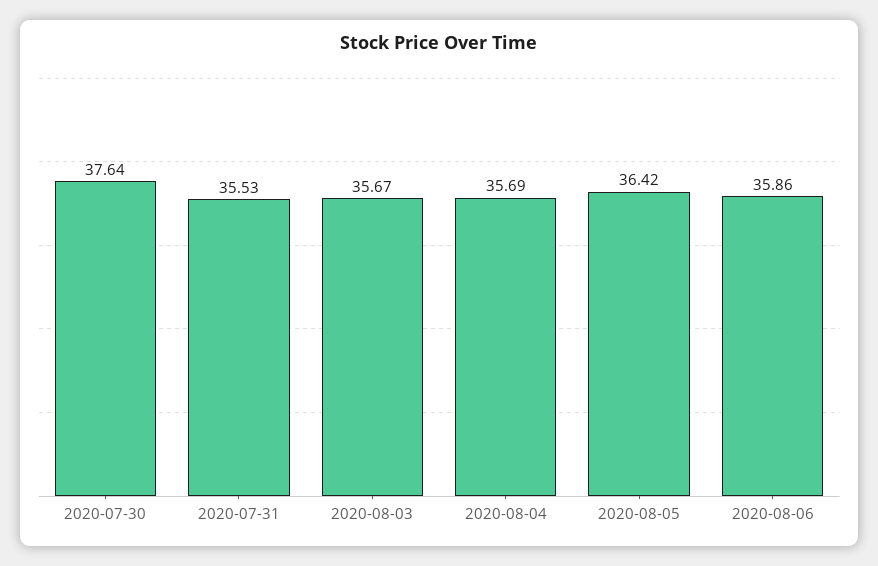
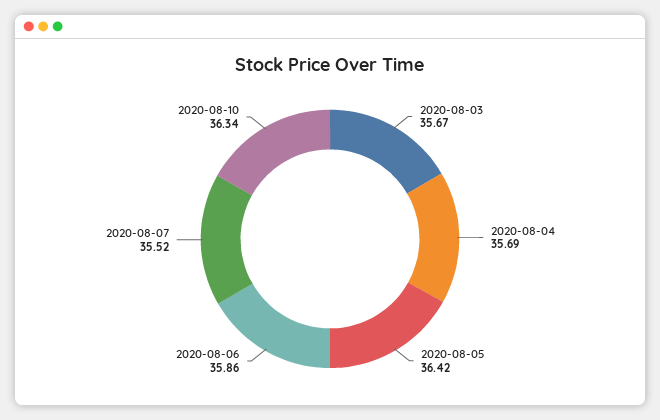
2020-07-30: 37.64 -> none
2020-07-31: 35.53 -> none
2020-08-07: none -> 35.52
2020-08-10: none -> 36.34

